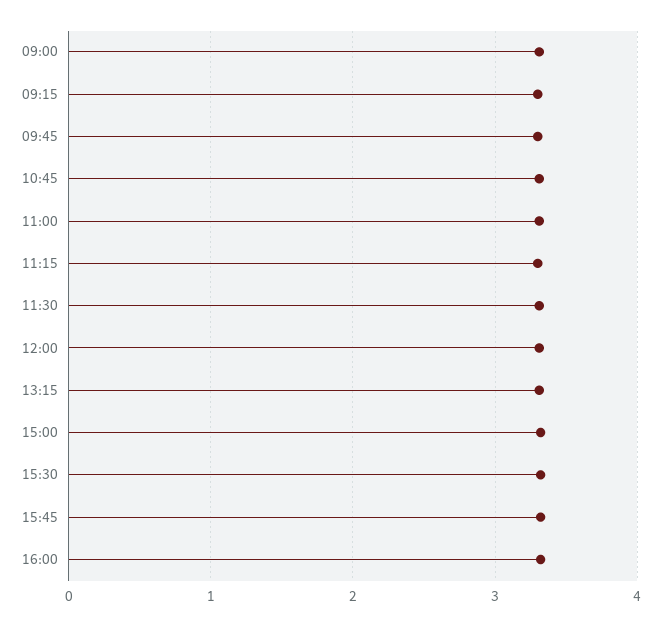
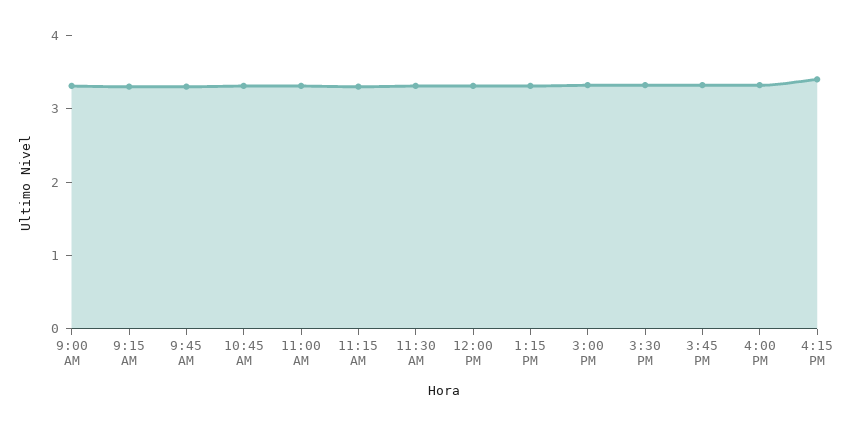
4:15 PM: none -> 3.4

